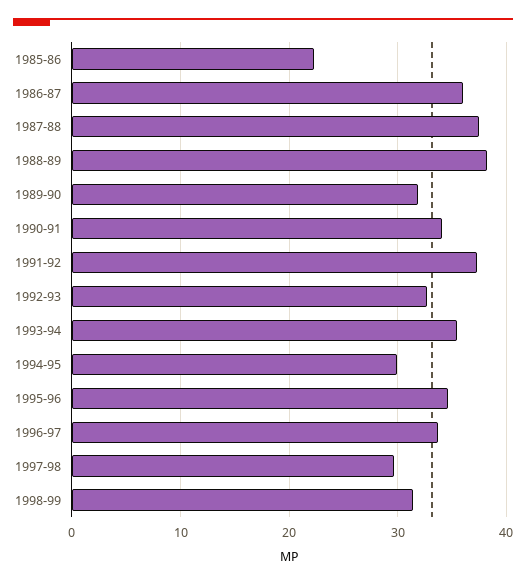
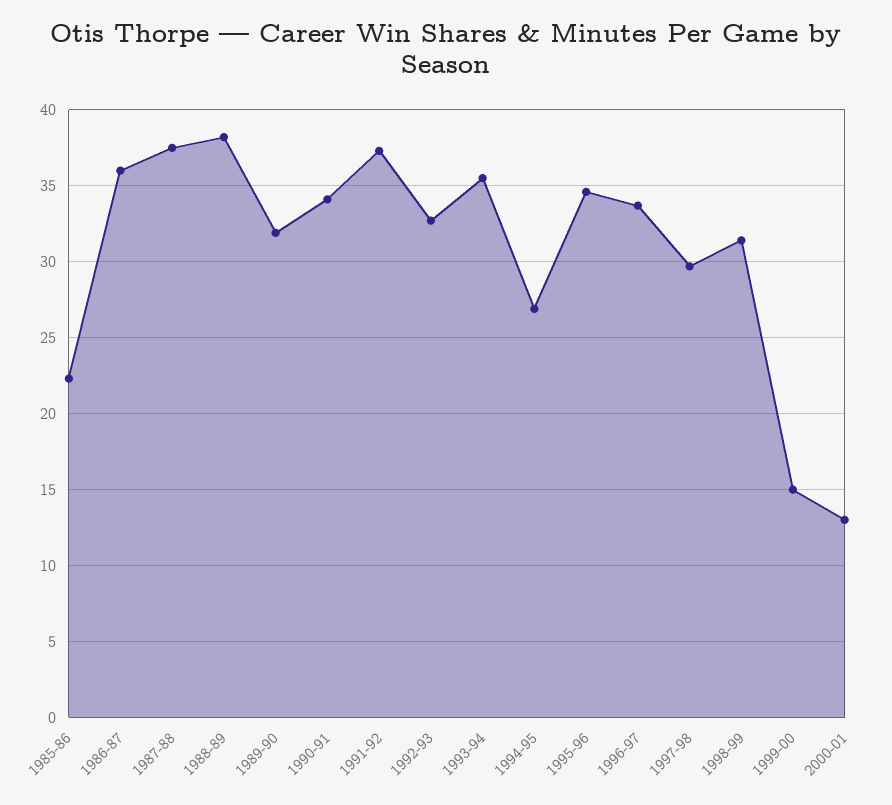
1994-95: 30 -> 27
1999-00: none -> 15
2000-01: none -> 13

